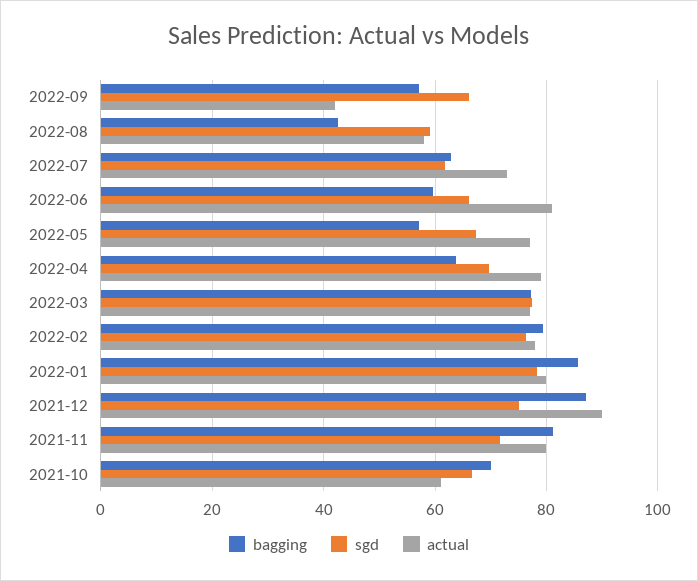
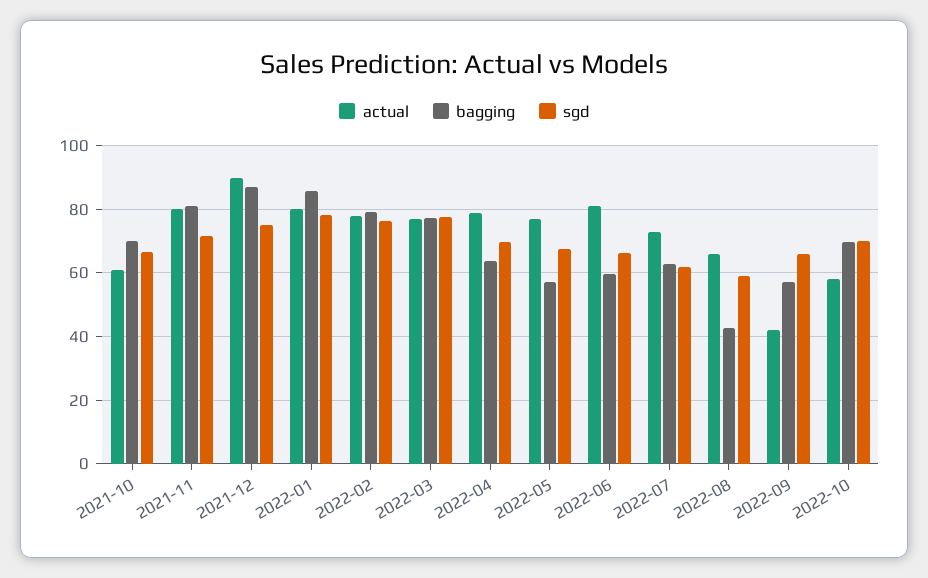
actual, 2022-08: 58 -> 66
actual, 2022-10: none -> 58
bagging, 2022-10: none -> 70
sgd, 2022-10: none -> 70

